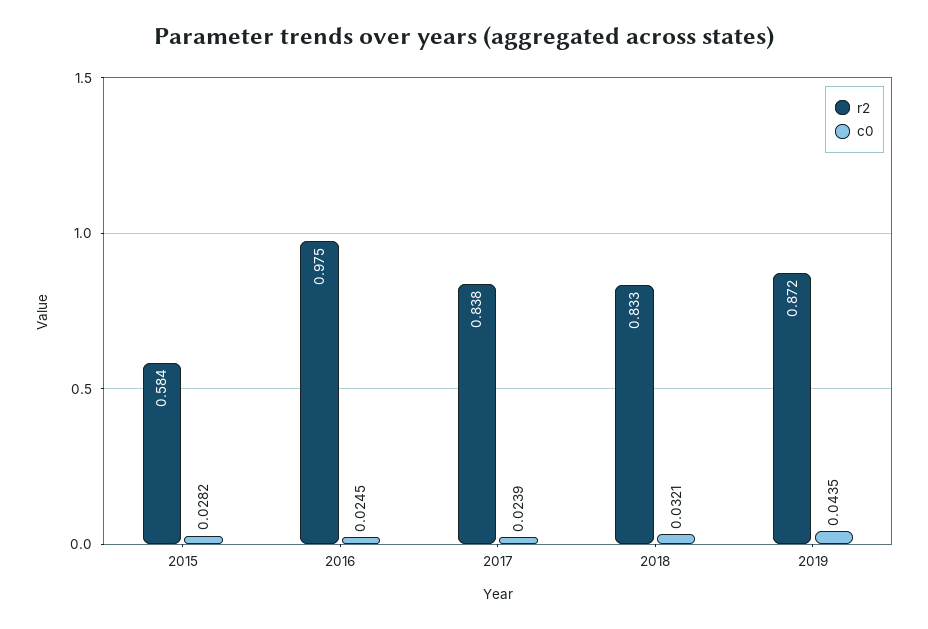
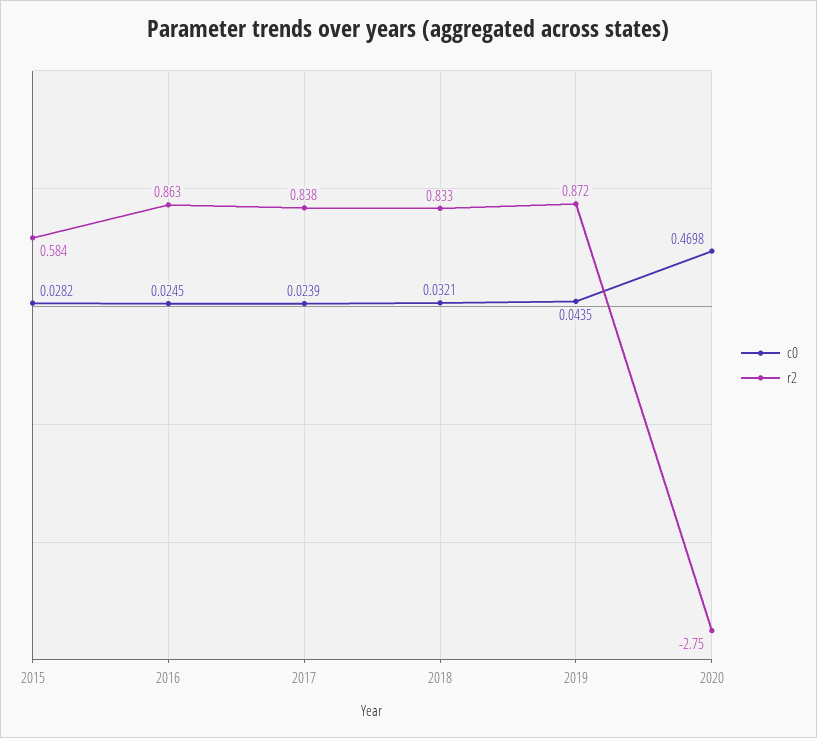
r2, 2016: 0.975 -> 0.863
c0, 2020: none -> 0.4698
r2, 2020: none -> -2.75

